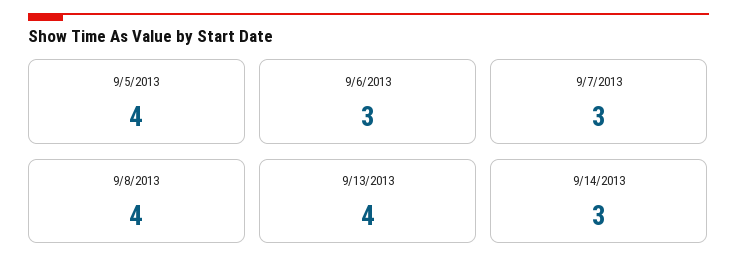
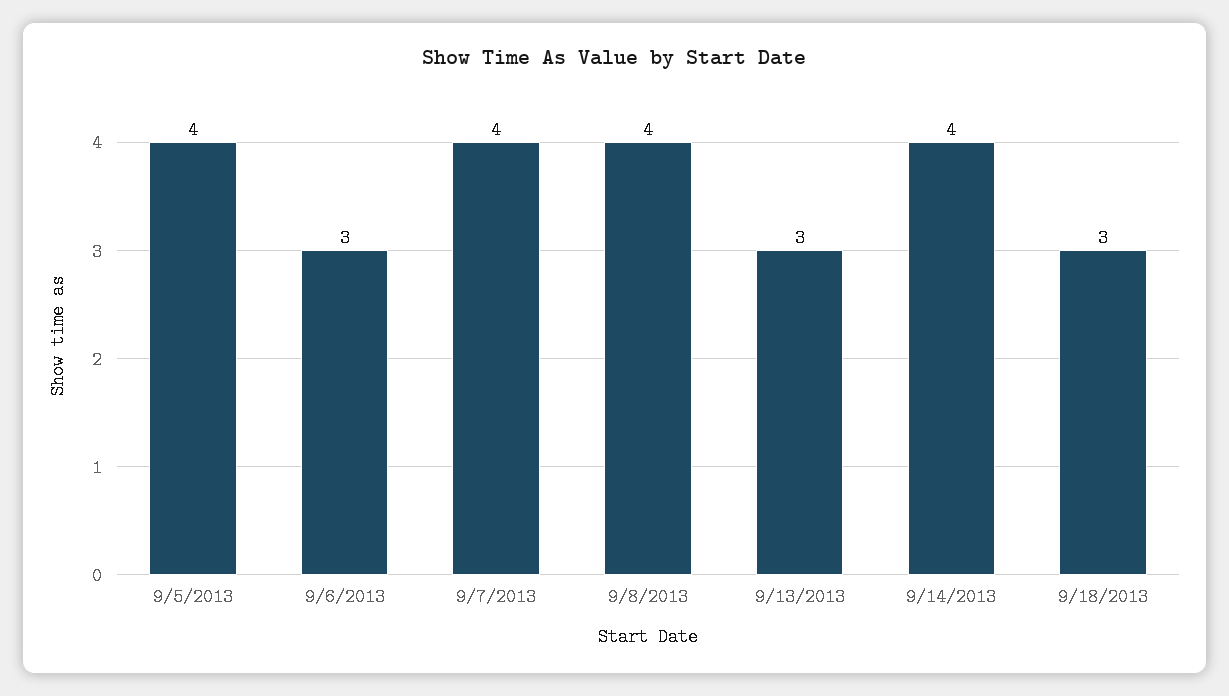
9/7/2013: 3 -> 4
9/13/2013: 4 -> 3
9/14/2013: 3 -> 4
9/18/2013: none -> 3

